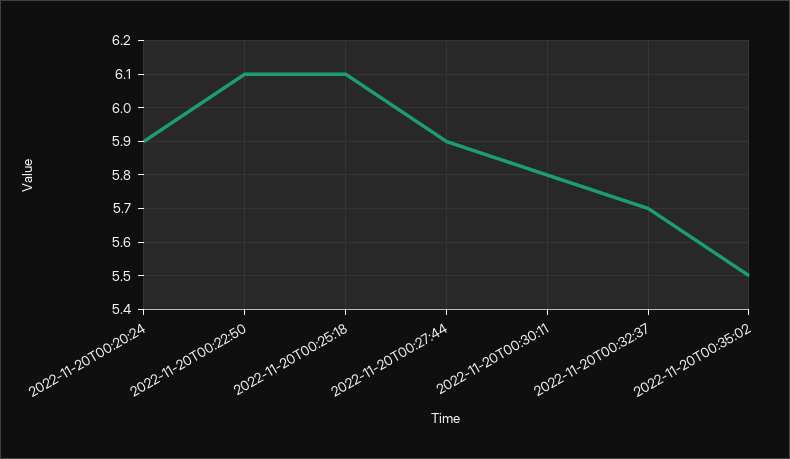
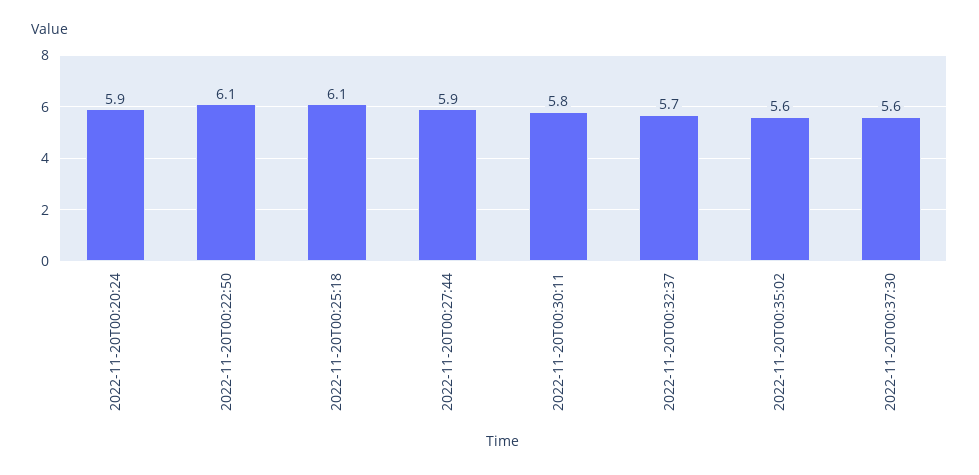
2022-11-20T00:35:02: 5.5 -> 5.6
2022-11-20T00:37:30: none -> 5.6

